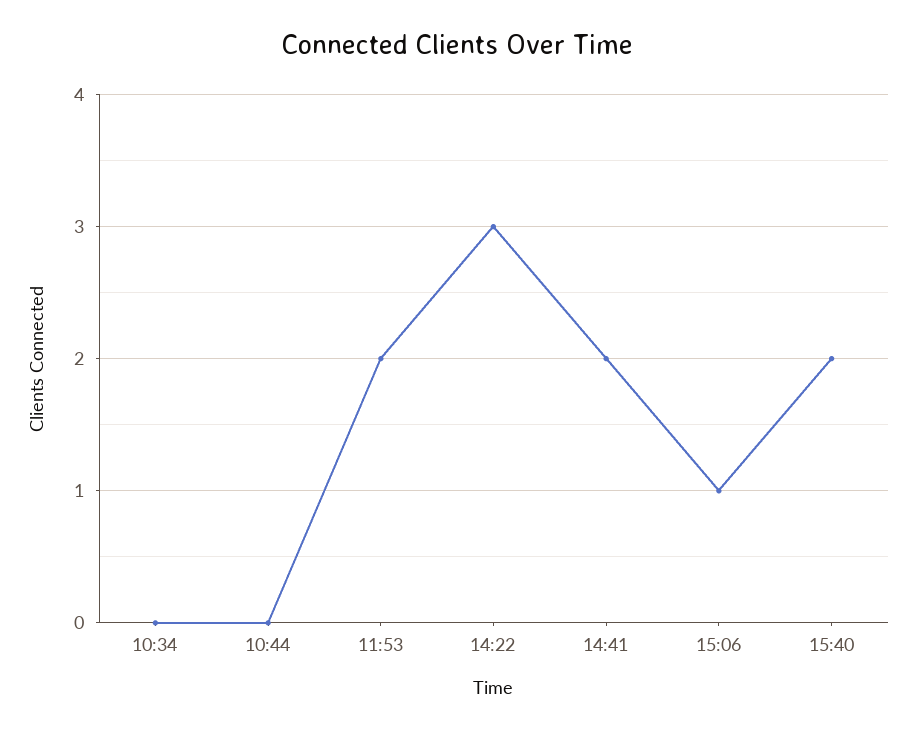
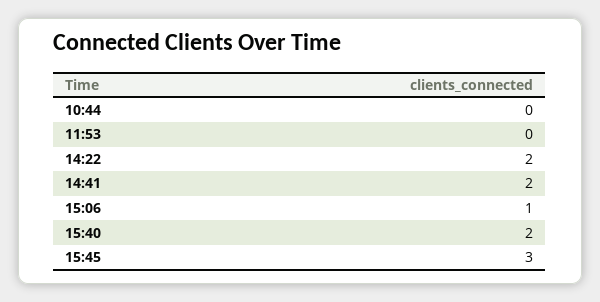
10:34: 0 -> none
11:53: 2 -> 0
14:22: 3 -> 2
15:45: none -> 3

